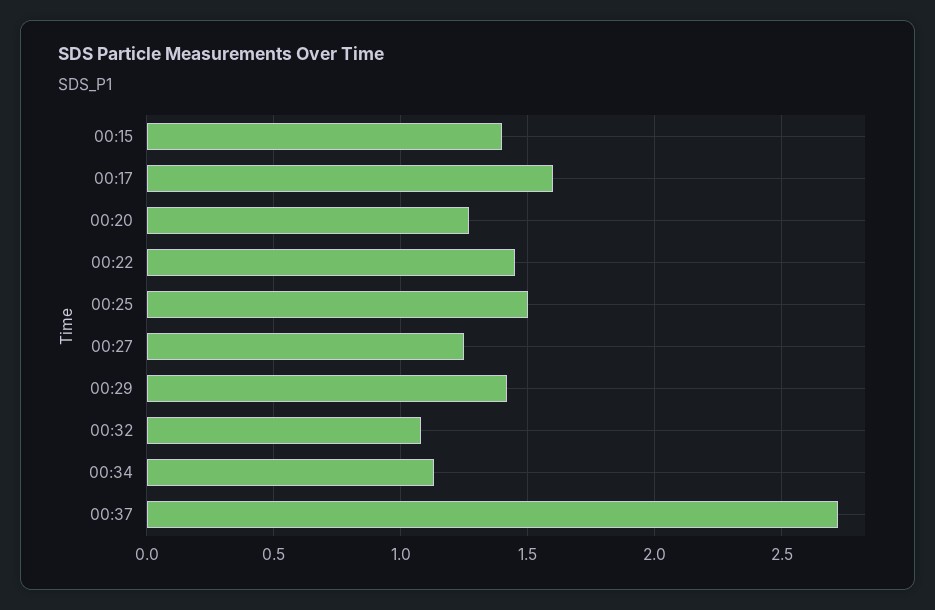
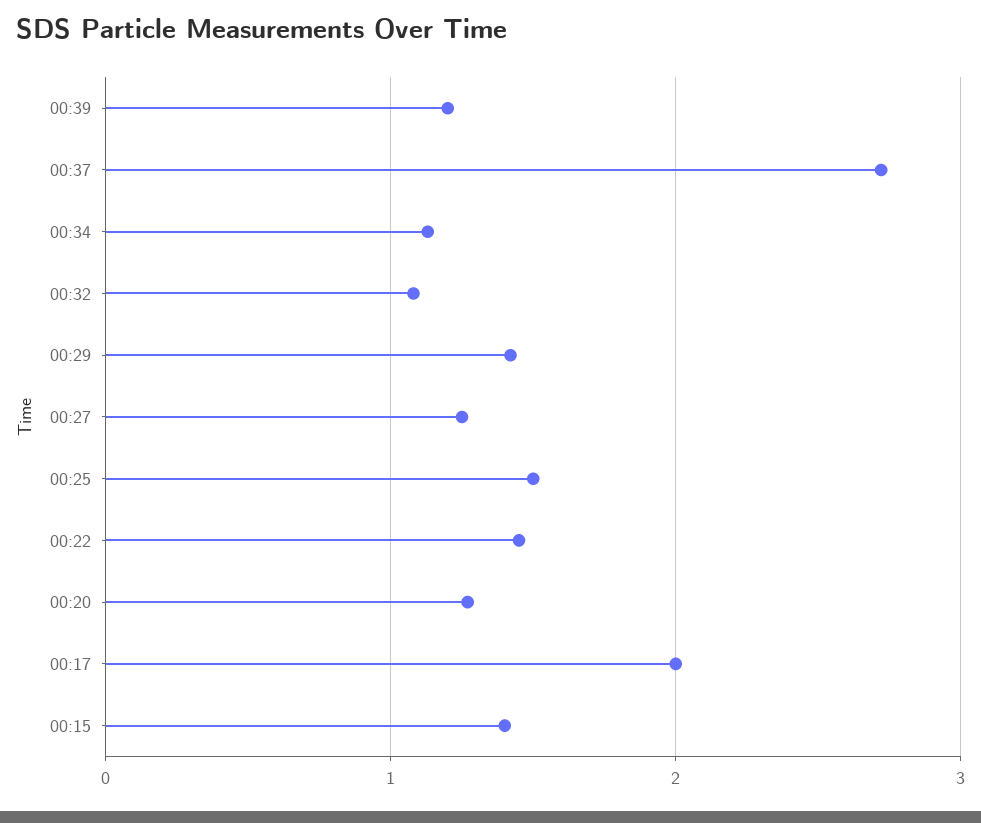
00:17: 1.6 -> 2
00:39: none -> 1.2

